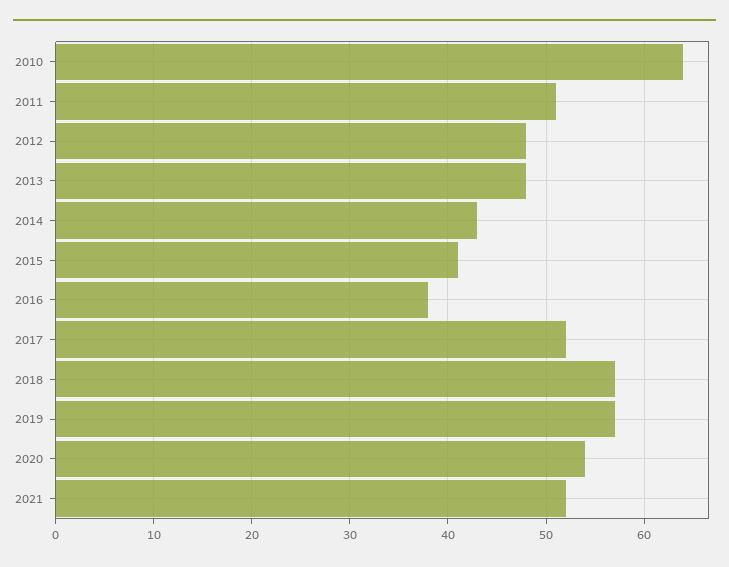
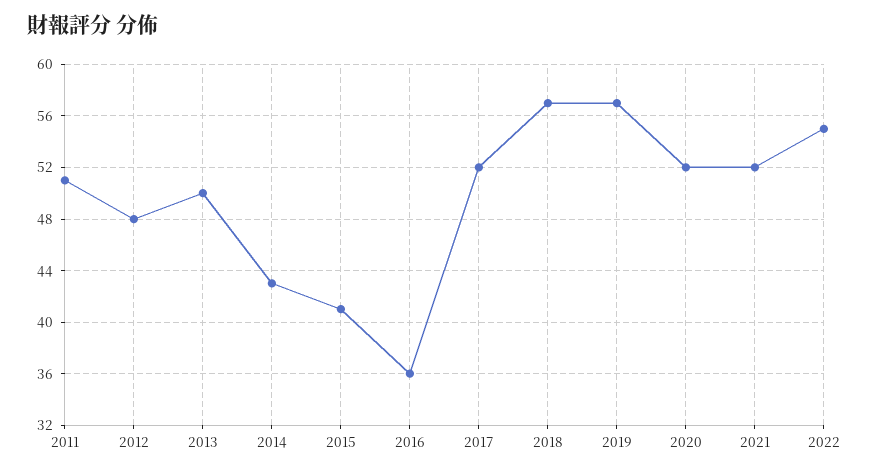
2010: 64 -> none
2013: 48 -> 50
2016: 38 -> 36
2020: 54 -> 52
2022: none -> 55

